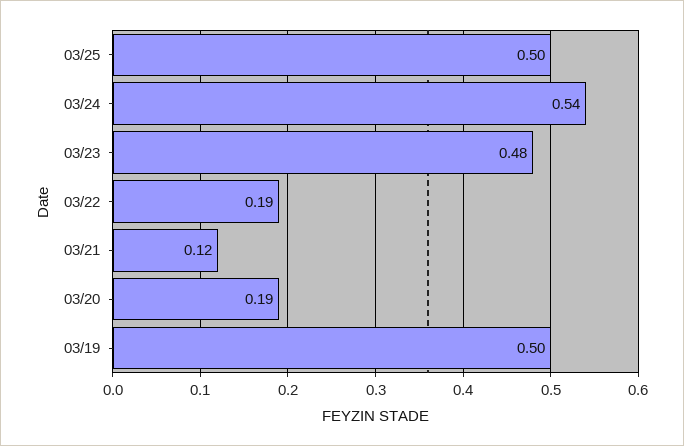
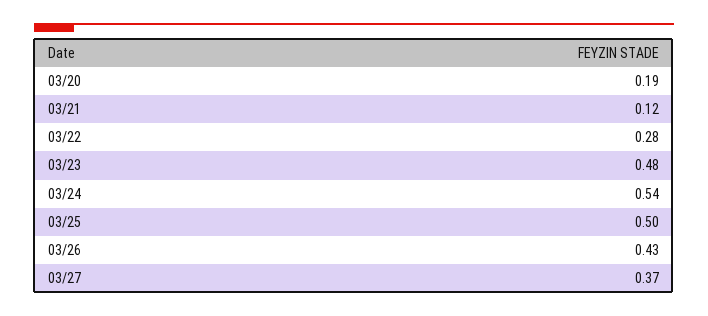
03/22: 0.19 -> 0.28
03/19: 0.5 -> none
03/26: none -> 0.43
03/27: none -> 0.37

